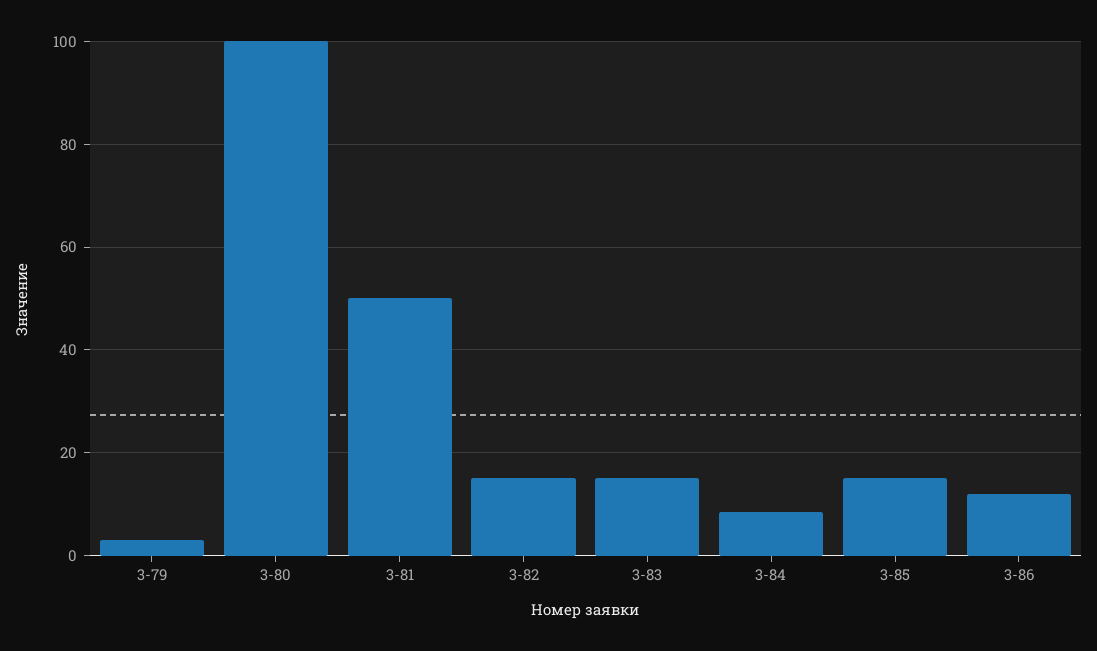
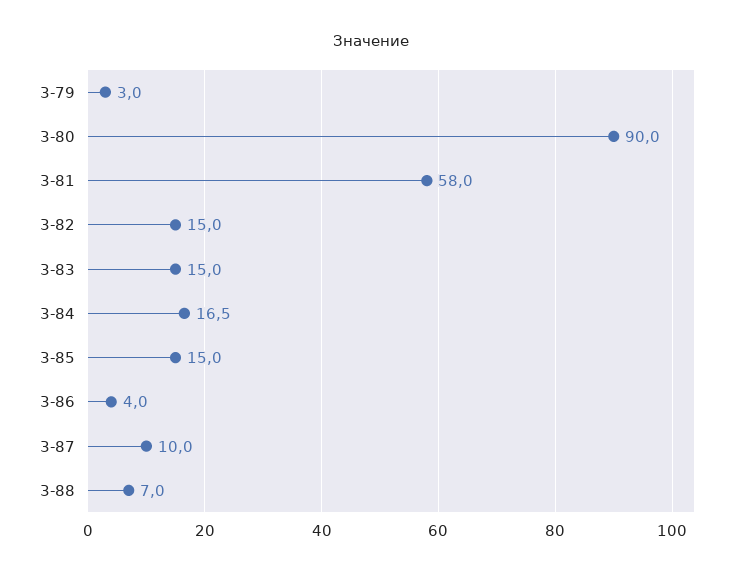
3-80: 100 -> 90
3-81: 50 -> 58
3-84: 8 -> 16.5
3-86: 12 -> 4
3-87: none -> 10
3-88: none -> 7

